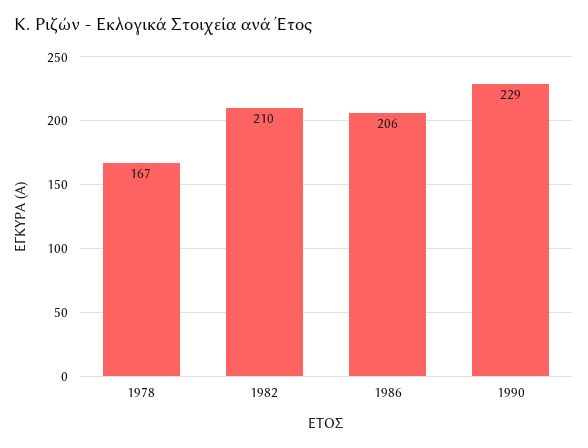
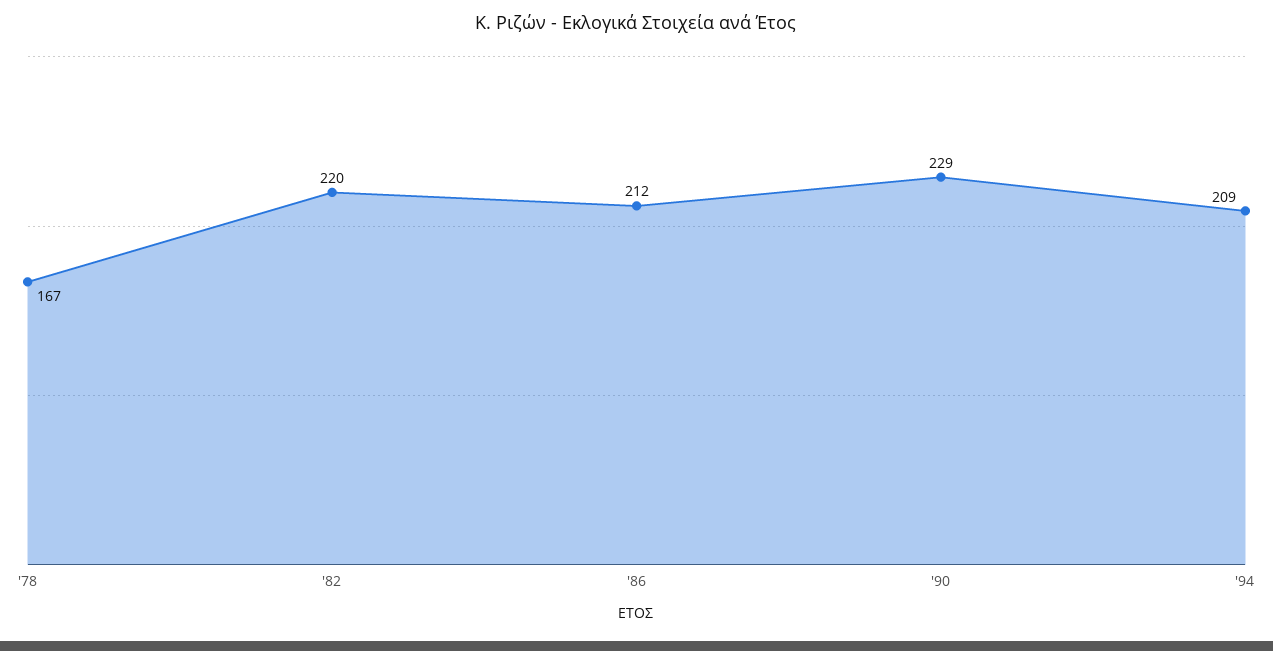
1982: 210 -> 220
1986: 206 -> 212
'94: none -> 209

